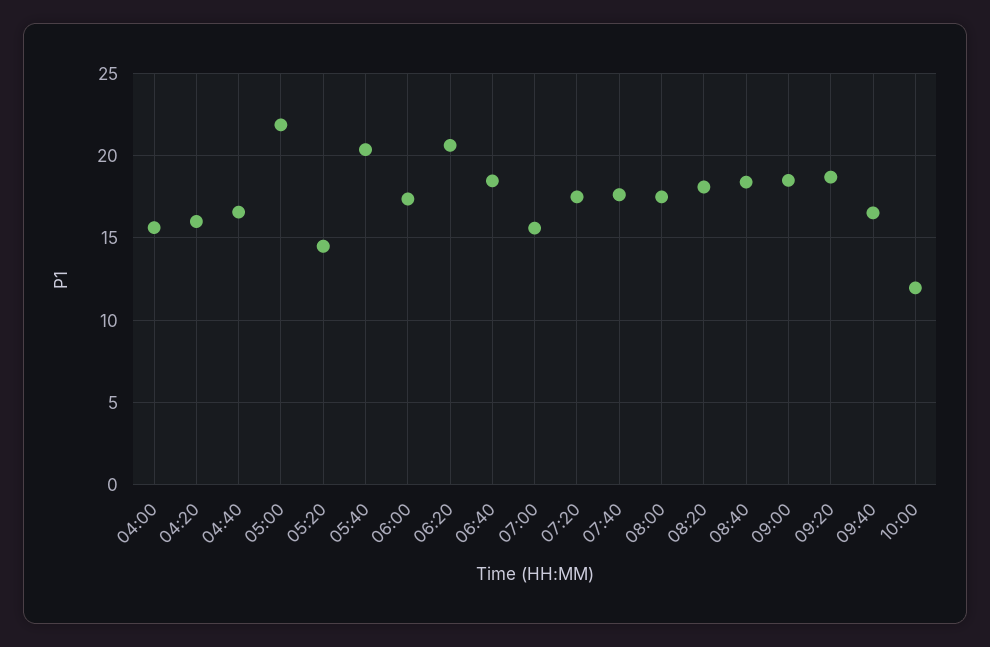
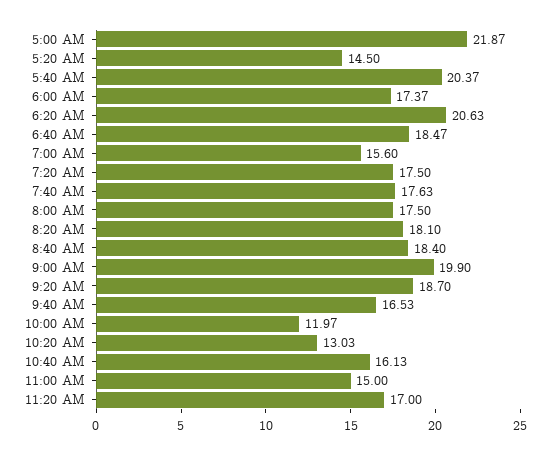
04:00: 15.5 -> none
04:20: 16 -> none
04:40: 16.5 -> none
09:00: 18.5 -> 19.9
10:20 AM: none -> 13.03
10:40 AM: none -> 16.13
11:00 AM: none -> 15
11:20 AM: none -> 17

